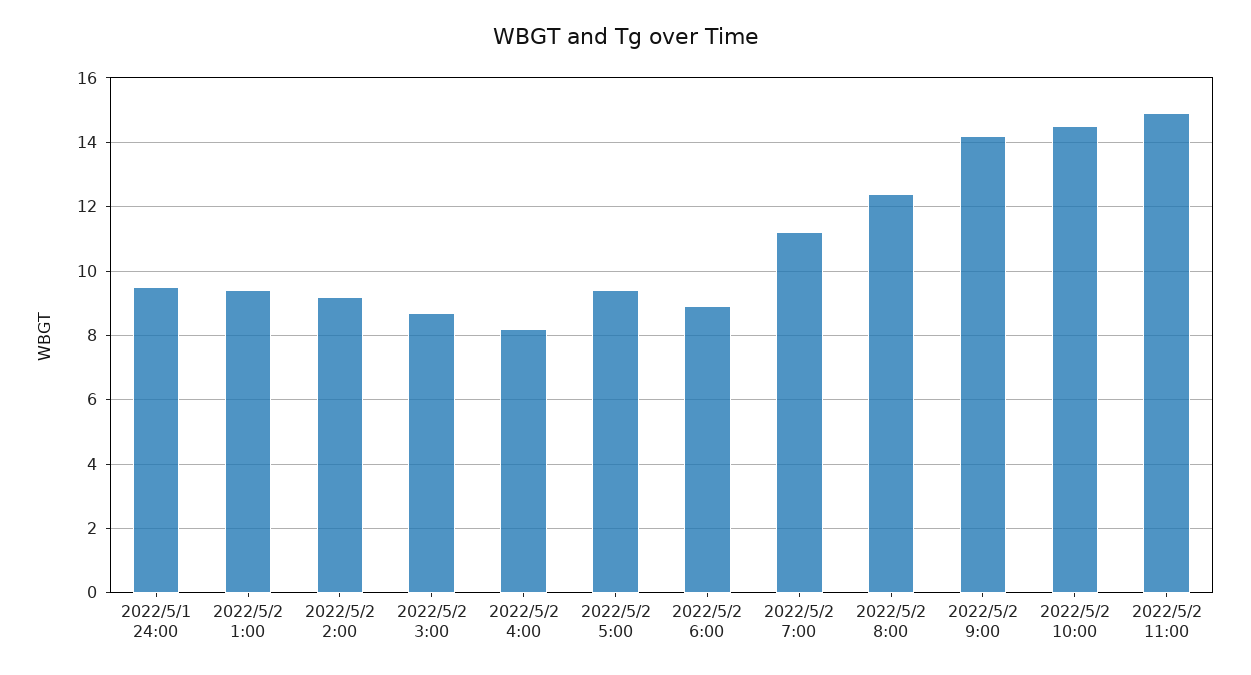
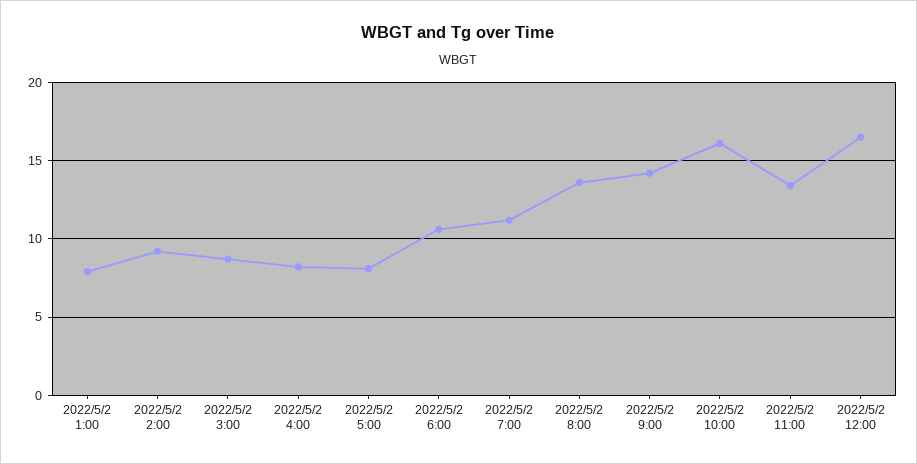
2022/5/1 24:00: 9.5 -> none
2022/5/2 1:00: 9.5 -> 8
2022/5/2 5:00: 9.5 -> 8
2022/5/2 6:00: 9 -> 10.5
2022/5/2 8:00: 12.5 -> 13.5
2022/5/2 10:00: 14.5 -> 16
2022/5/2 11:00: 15 -> 13.5
2022/5/2 12:00: none -> 16.5

